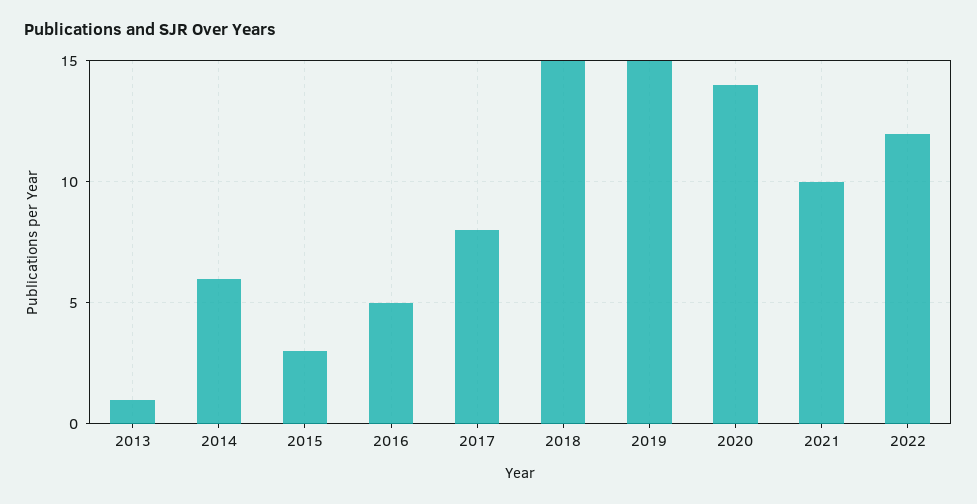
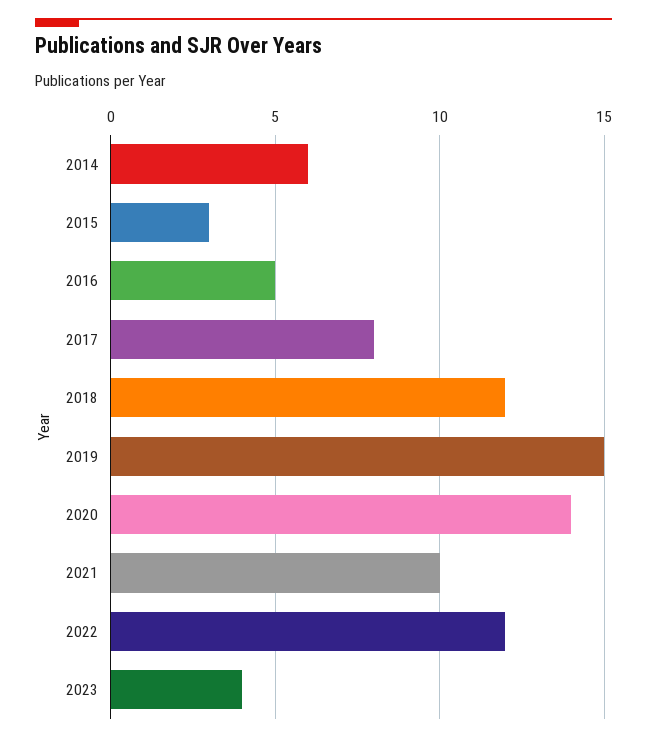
2013: 1 -> none
2018: 15 -> 12
2023: none -> 4

